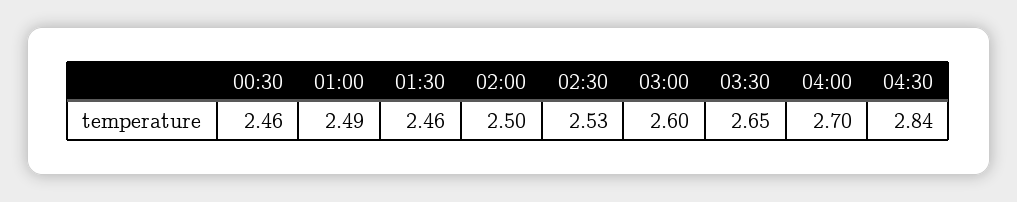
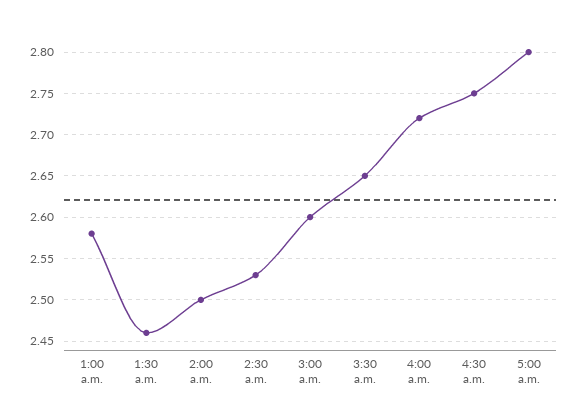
00:30: 2.46 -> none
01:00: 2.49 -> 2.58
04:00: 2.7 -> 2.72
04:30: 2.84 -> 2.75
5:00 a.m.: none -> 2.8

